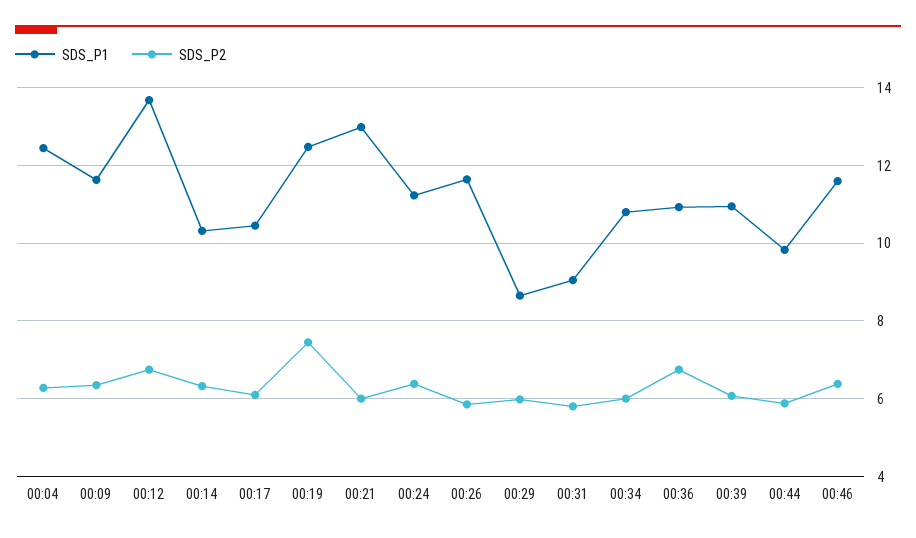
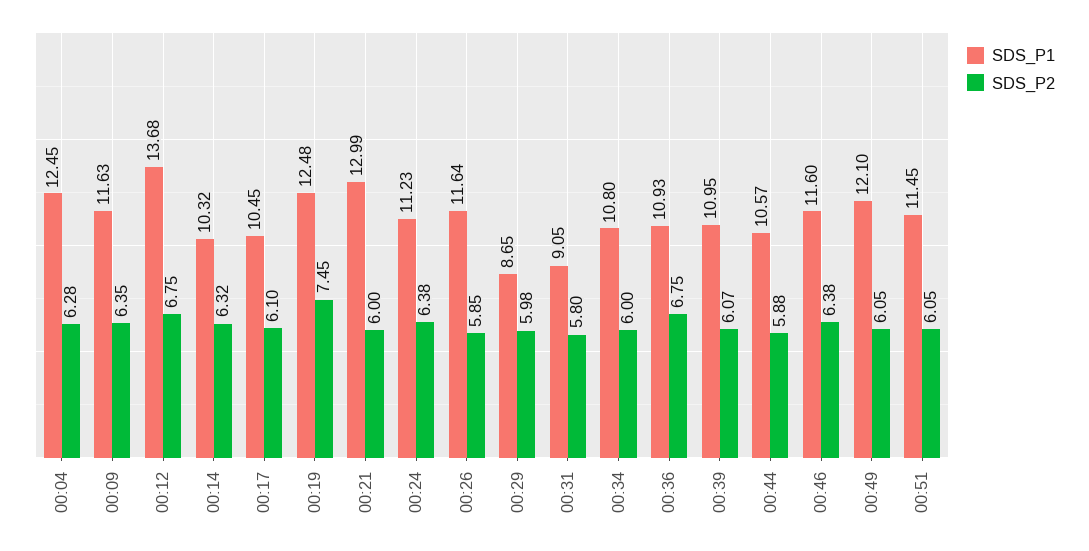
SDS_P1, 00:44: 9.8 -> 10.57
SDS_P1, 00:49: none -> 12.1
SDS_P2, 00:49: none -> 6.05
SDS_P1, 00:51: none -> 11.45
SDS_P2, 00:51: none -> 6.05

